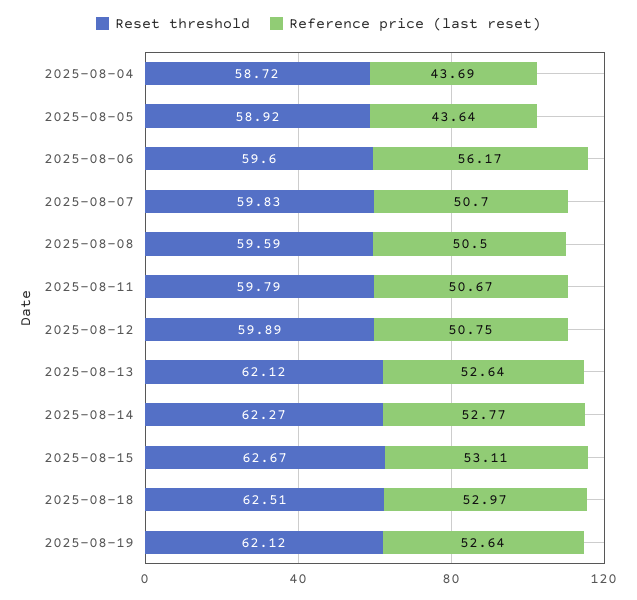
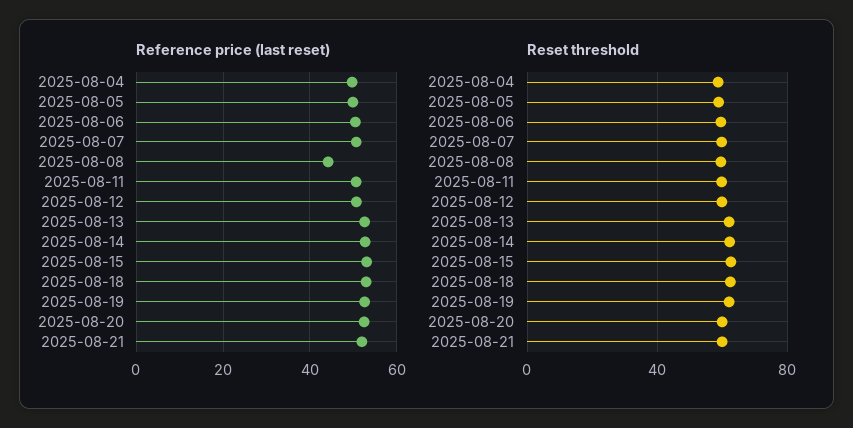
Reference price (last reset), 2025-08-04: 43.69 -> 50
Reference price (last reset), 2025-08-05: 43.64 -> 50
Reference price (last reset), 2025-08-06: 56.17 -> 50
Reference price (last reset), 2025-08-08: 50.5 -> 44
Reference price (last reset), 2025-08-20: none -> 52
Reference price (last reset), 2025-08-21: none -> 52
Reset threshold, 2025-08-20: none -> 60
Reset threshold, 2025-08-21: none -> 60

